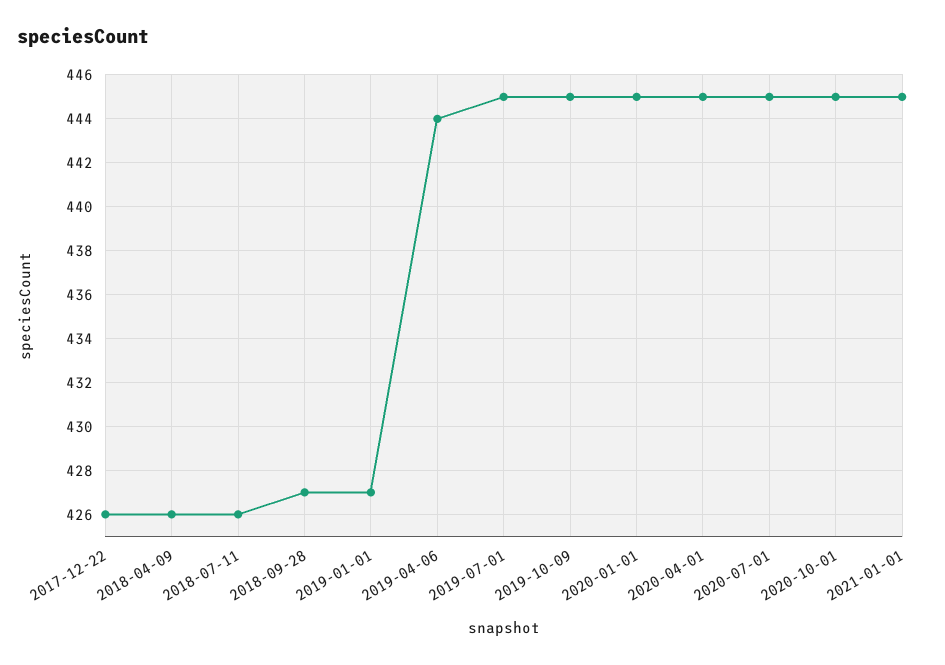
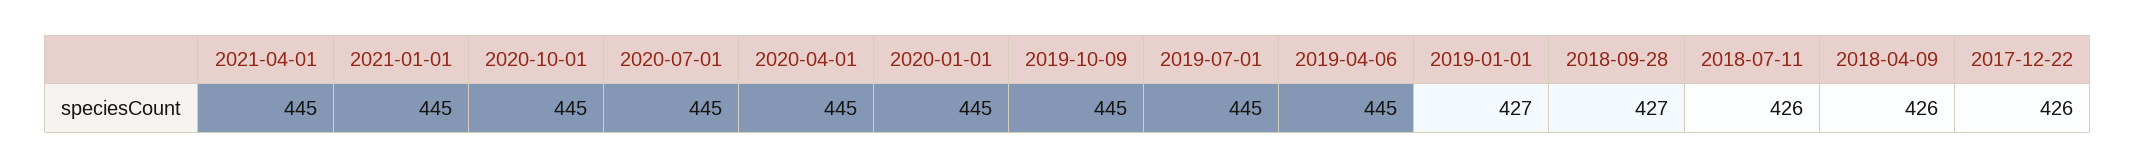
2019-04-06: 444 -> 445
2021-04-01: none -> 445

